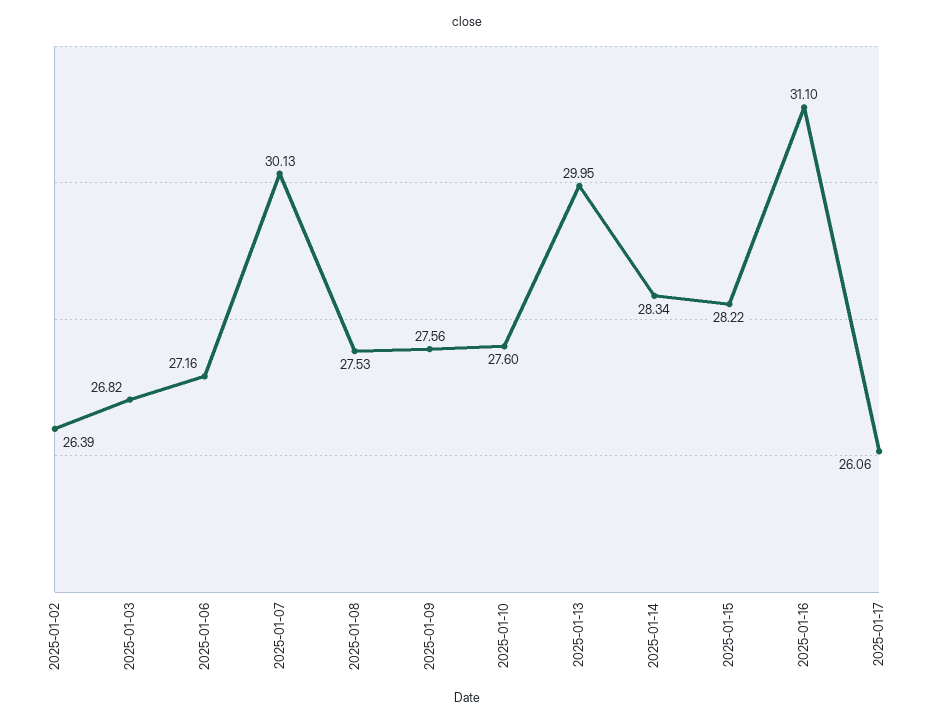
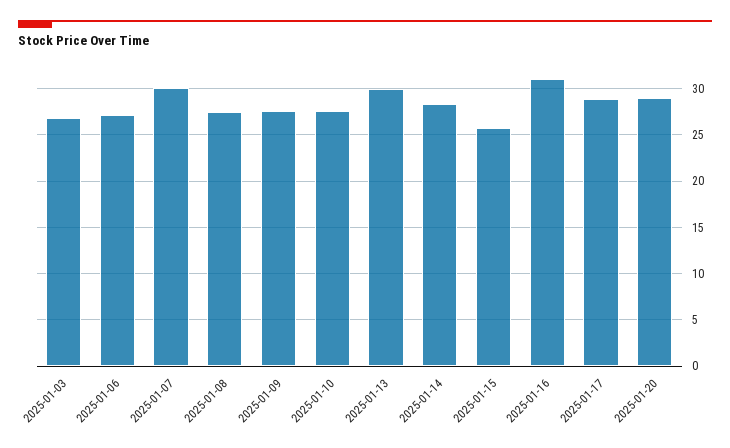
2025-01-02: 26.39 -> none
2025-01-15: 28.22 -> 26
2025-01-17: 26.06 -> 29
2025-01-20: none -> 29

